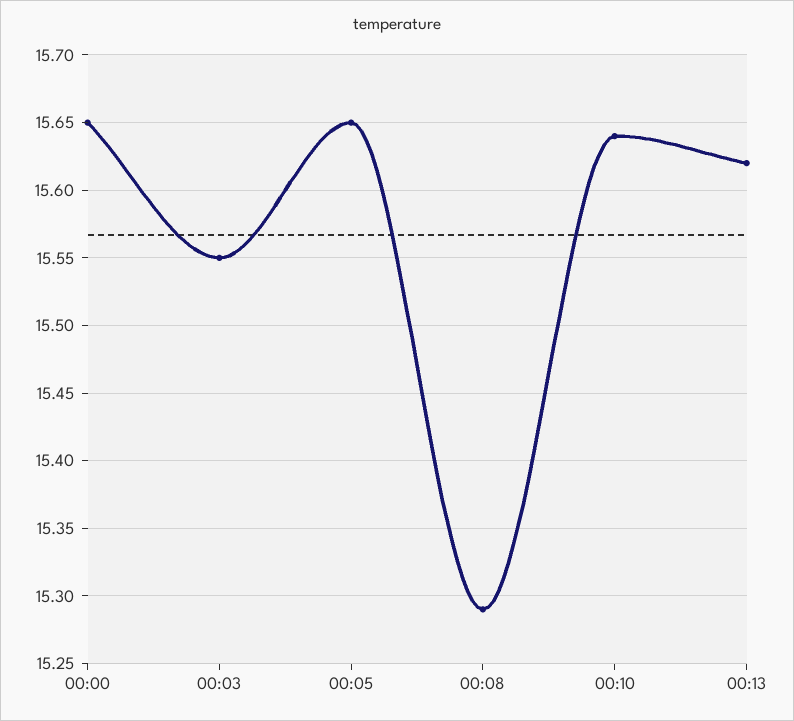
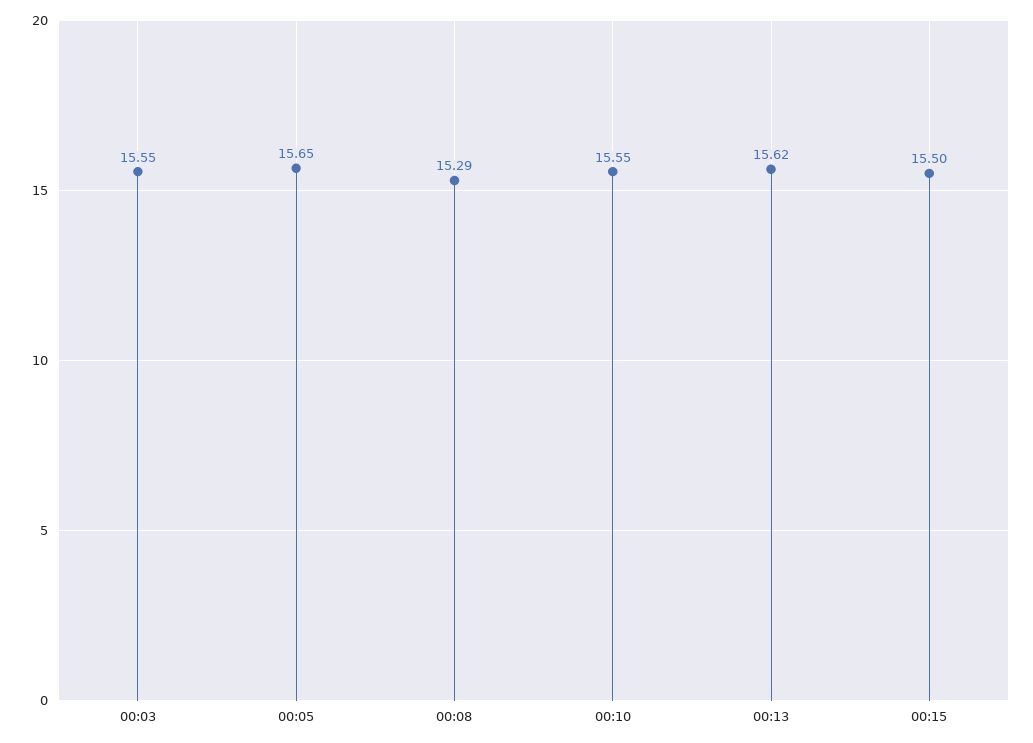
00:00: 15.65 -> none
00:10: 15.64 -> 15.55
00:15: none -> 15.5

